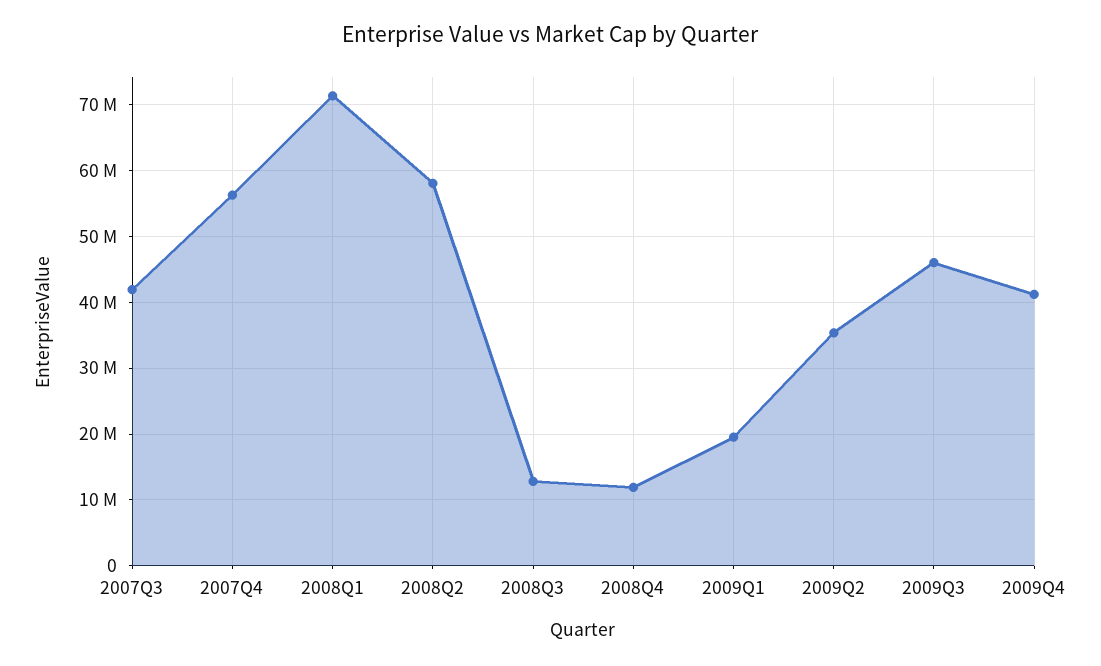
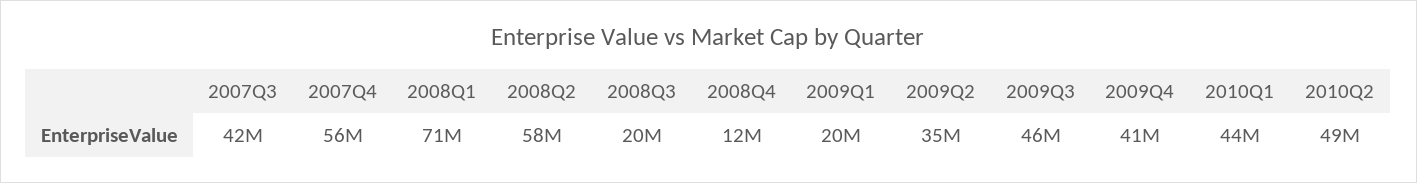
2008Q3: 13000000 -> 20000000
2010Q1: none -> 44000000
2010Q2: none -> 49000000

